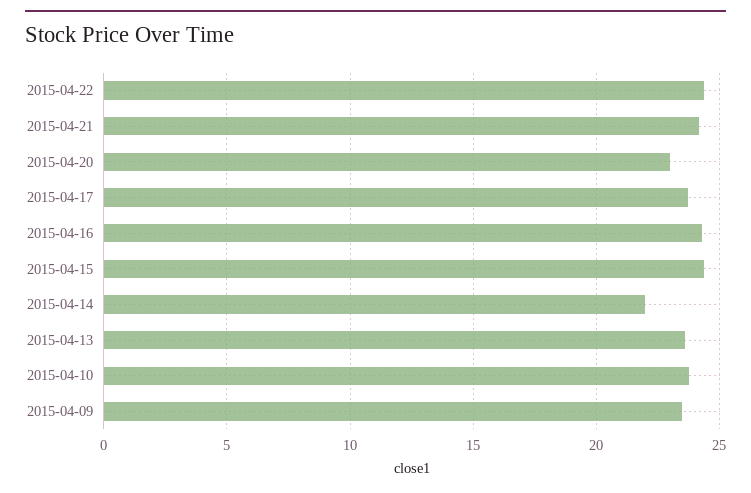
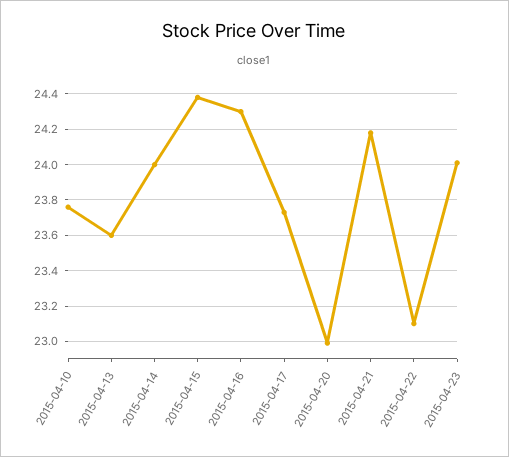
2015-04-22: 24.5 -> 23.1
2015-04-14: 22 -> 24
2015-04-09: 23.5 -> none
2015-04-23: none -> 24

